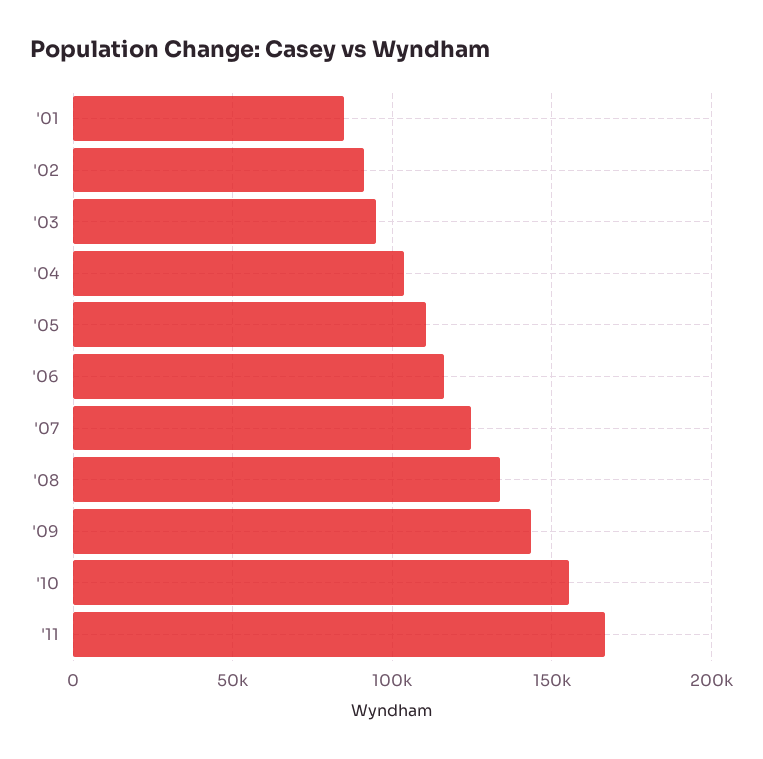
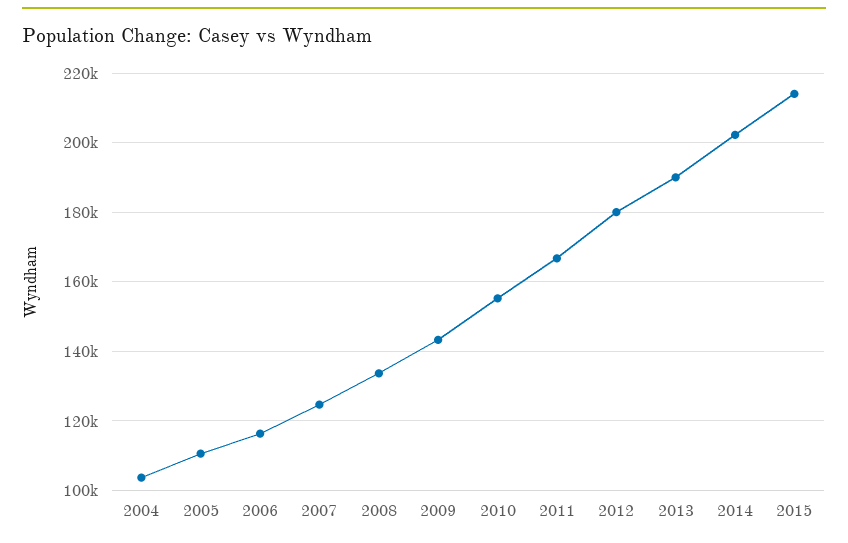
'01: 85000 -> none
'02: 90000 -> none
'03: 95000 -> none
2012: none -> 180000
2013: none -> 190000
2014: none -> 202000
2015: none -> 214000

